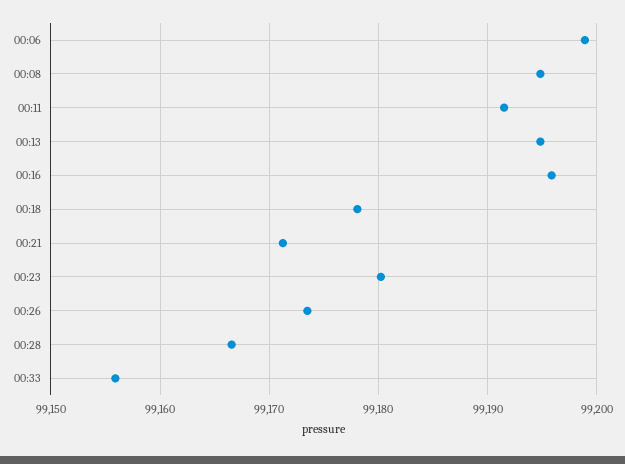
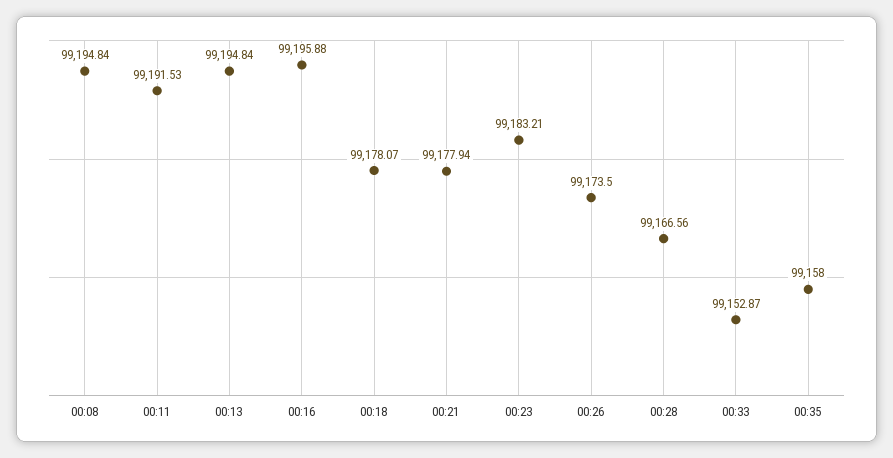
00:06: 99199 -> none
00:21: 99171 -> 99177.94
00:23: 99180 -> 99183.21
00:33: 99156 -> 99152.87
00:35: none -> 99158

